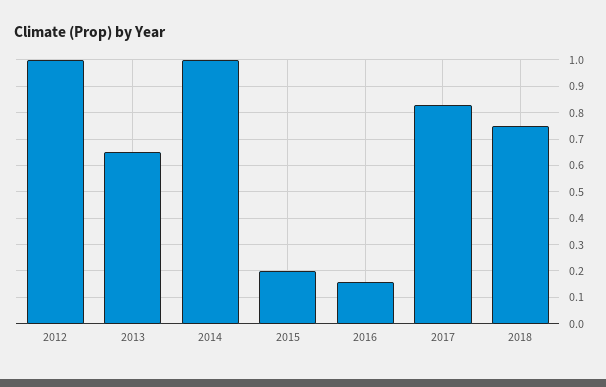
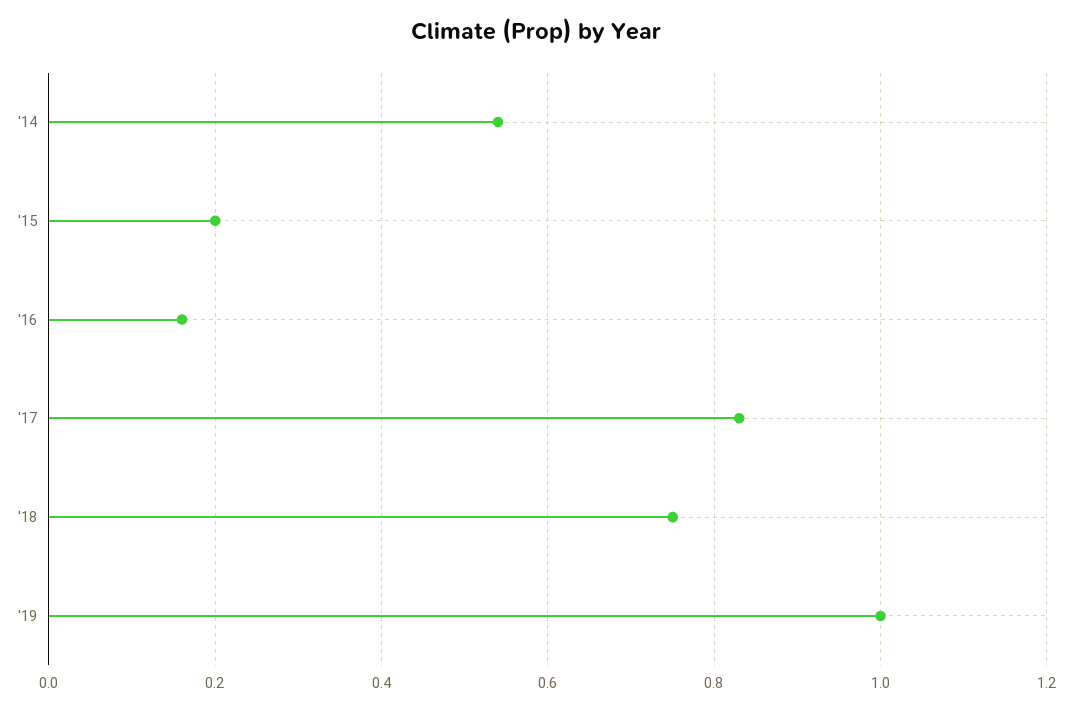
2012: 1 -> none
2013: 0.65 -> none
2014: 1 -> 0.55
'19: none -> 1

